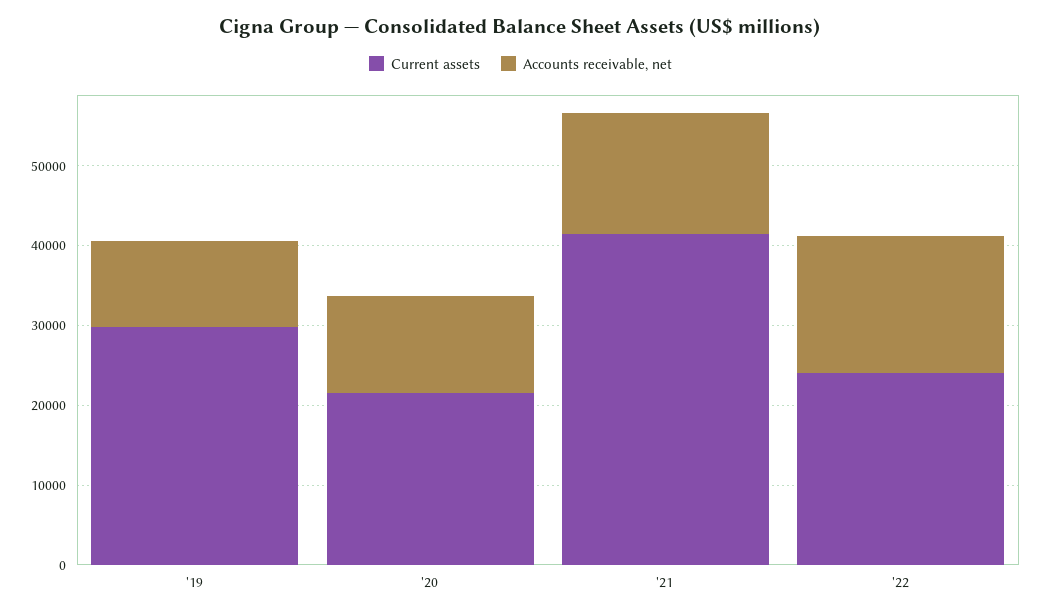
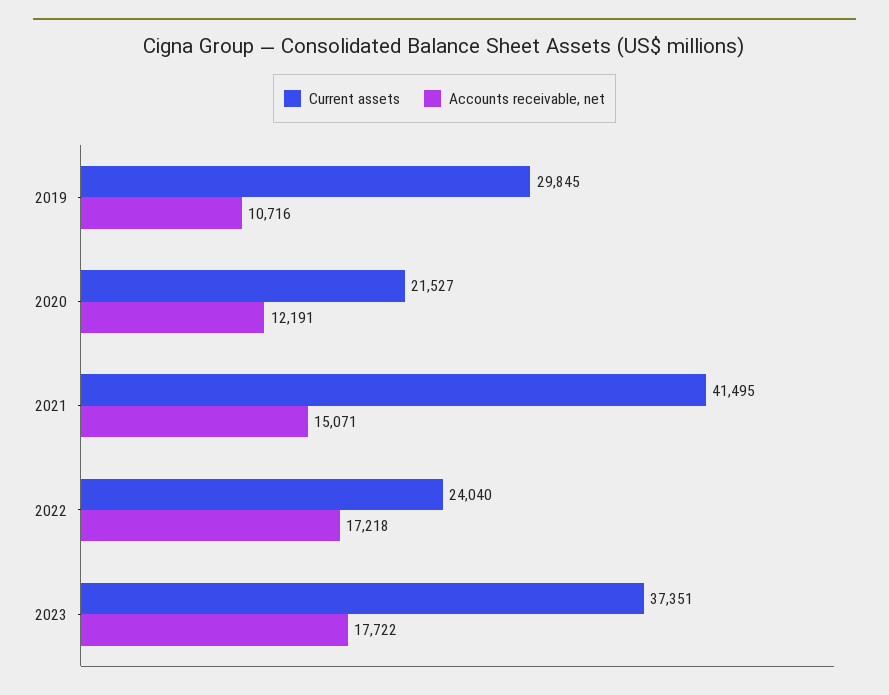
Current assets, 2023: none -> 37351
Accounts receivable, net, 2023: none -> 17722

